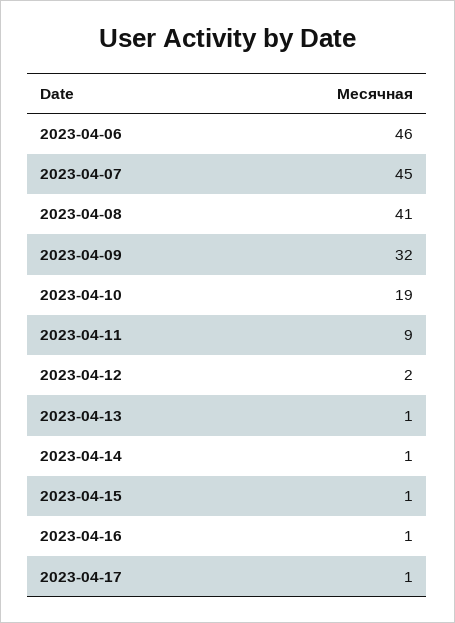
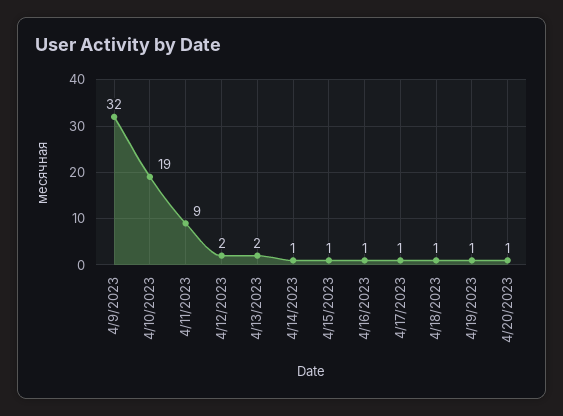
2023-04-06: 46 -> none
2023-04-07: 45 -> none
2023-04-08: 41 -> none
2023-04-13: 1 -> 2
4/18/2023: none -> 1
4/19/2023: none -> 1
4/20/2023: none -> 1

